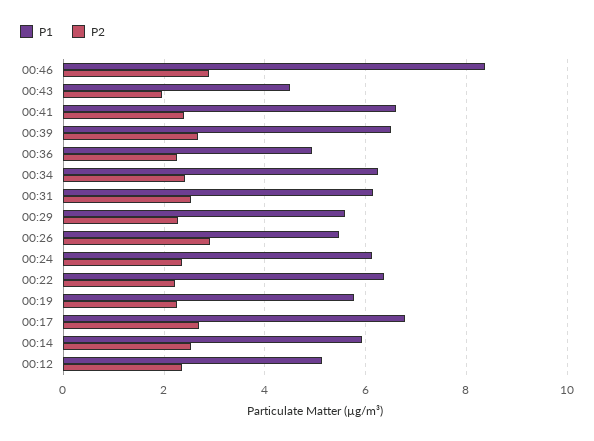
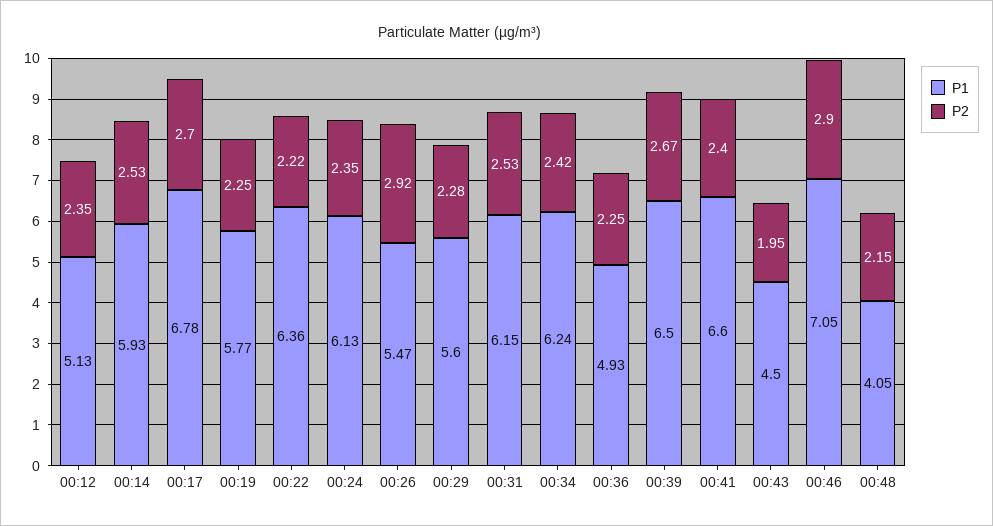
P1, 00:46: 8.4 -> 7.05
P1, 00:48: none -> 4.05
P2, 00:48: none -> 2.15

